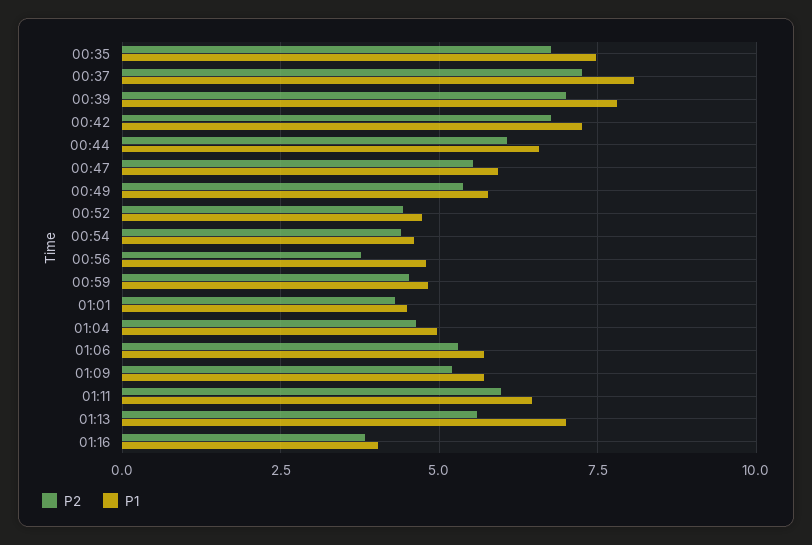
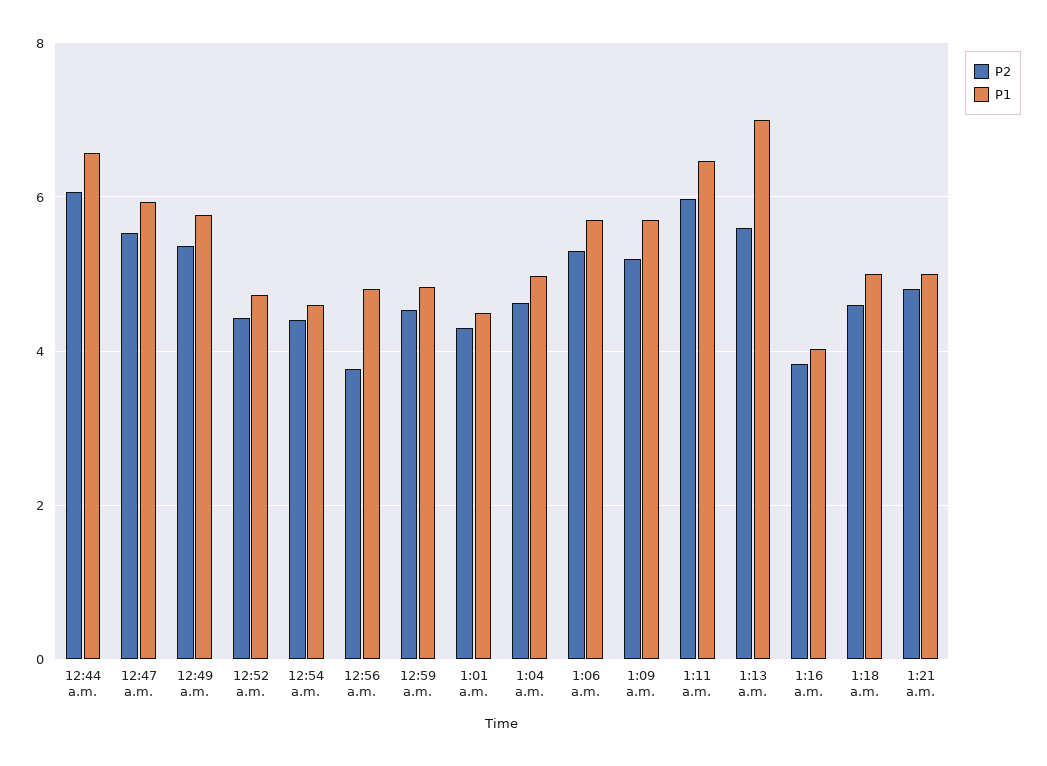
P2, 00:35: 6.75 -> none
P1, 00:35: 7.5 -> none
P2, 00:37: 7.25 -> none
P1, 00:37: 8 -> none
P2, 00:39: 7 -> none
P1, 00:39: 7.75 -> none
P2, 00:42: 6.75 -> none
P1, 00:42: 7.25 -> none
P2, 1:18 a.m.: none -> 4.6
P1, 1:18 a.m.: none -> 5
P2, 1:21 a.m.: none -> 4.8
P1, 1:21 a.m.: none -> 5

